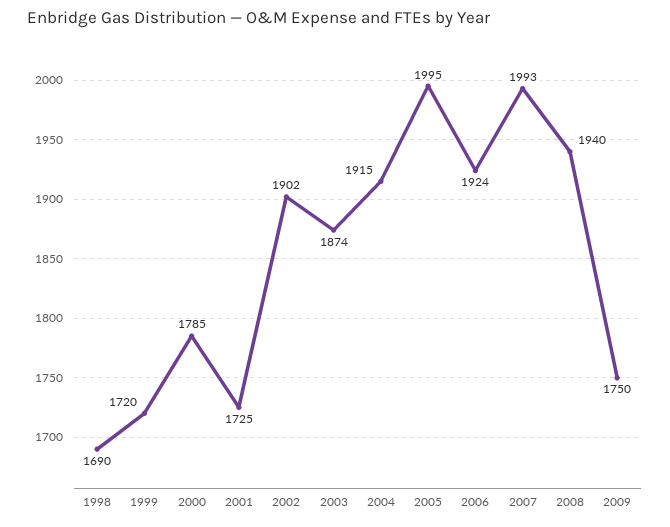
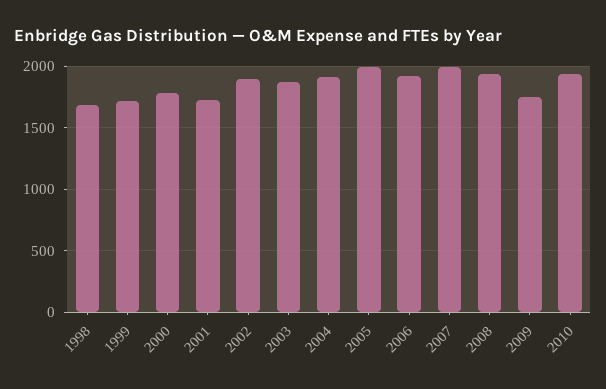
2010: none -> 1950

